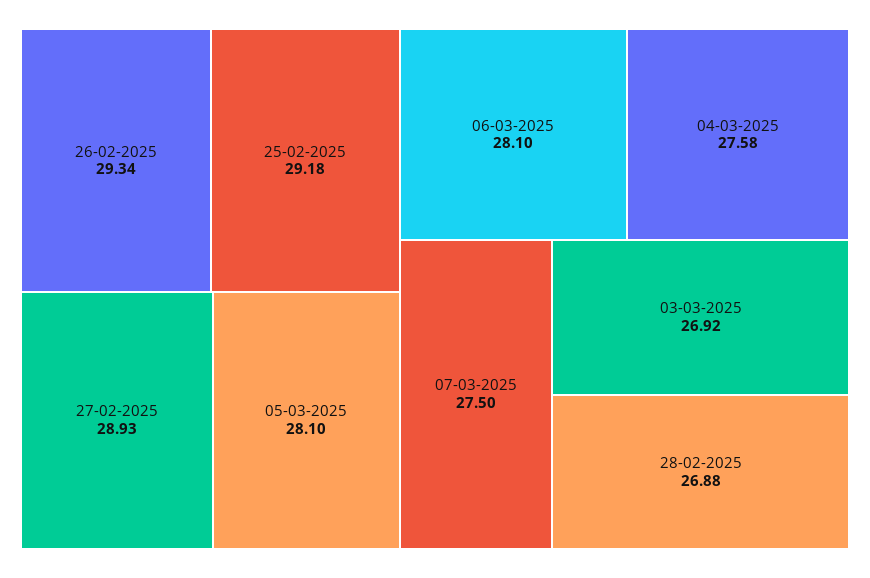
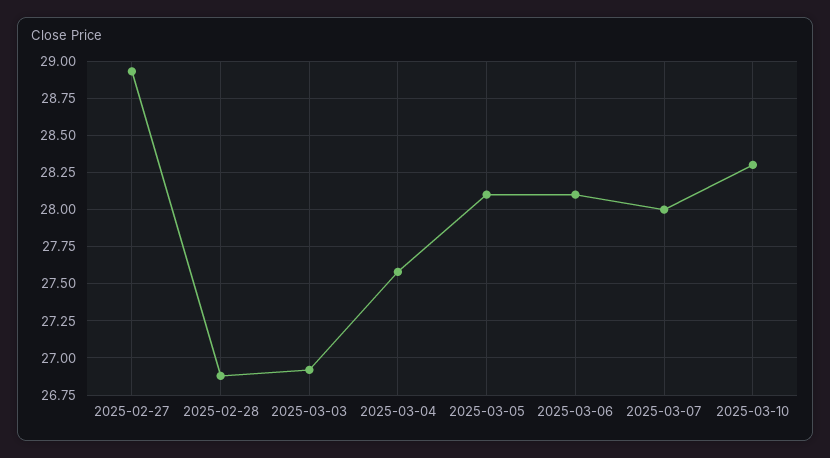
26-02-2025: 29.34 -> none
25-02-2025: 29.18 -> none
07-03-2025: 27.5 -> 28
2025-03-10: none -> 28.3

